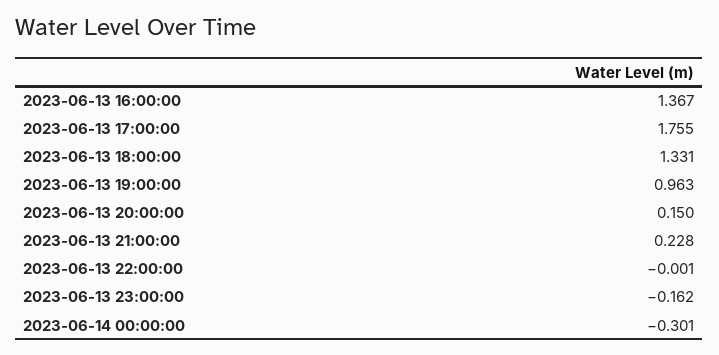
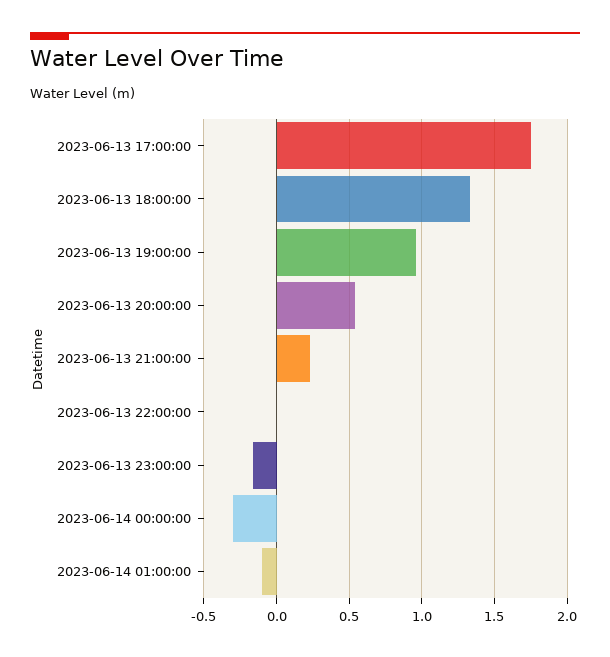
2023-06-13 16:00:00: 1.367 -> none
2023-06-13 20:00:00: 0.15 -> 0.55
2023-06-14 01:00:00: none -> -0.1

